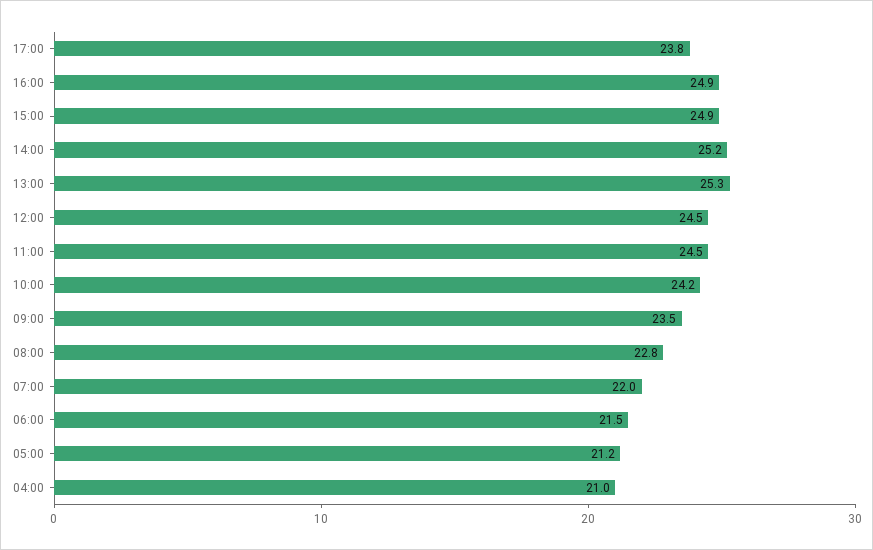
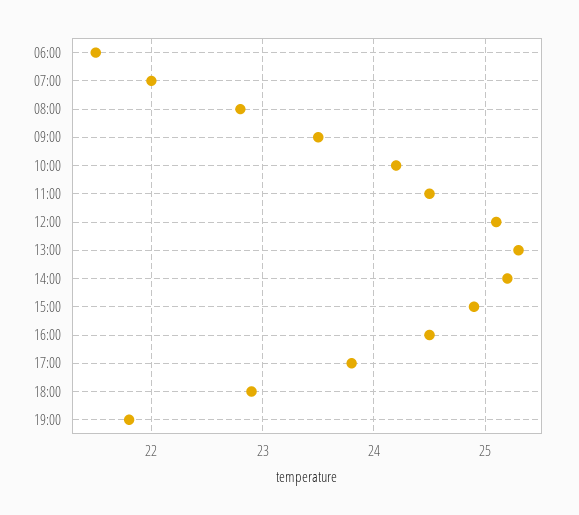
16:00: 24.9 -> 24.5
12:00: 24.5 -> 25.1
05:00: 21.2 -> none
04:00: 21 -> none
18:00: none -> 22.9
19:00: none -> 21.8

